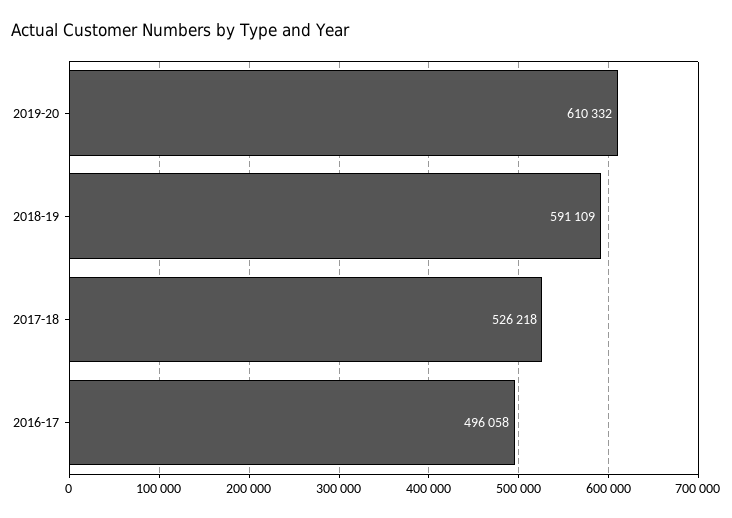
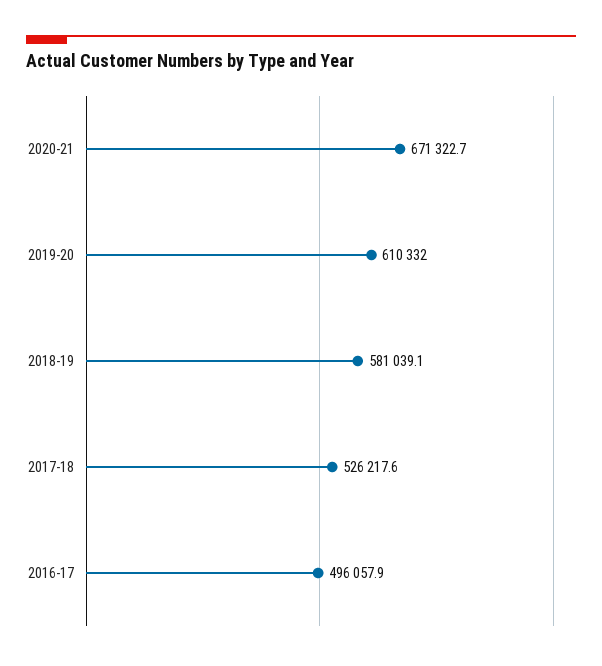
2018-19: 591109 -> 581039.1
2020-21: none -> 671322.7

